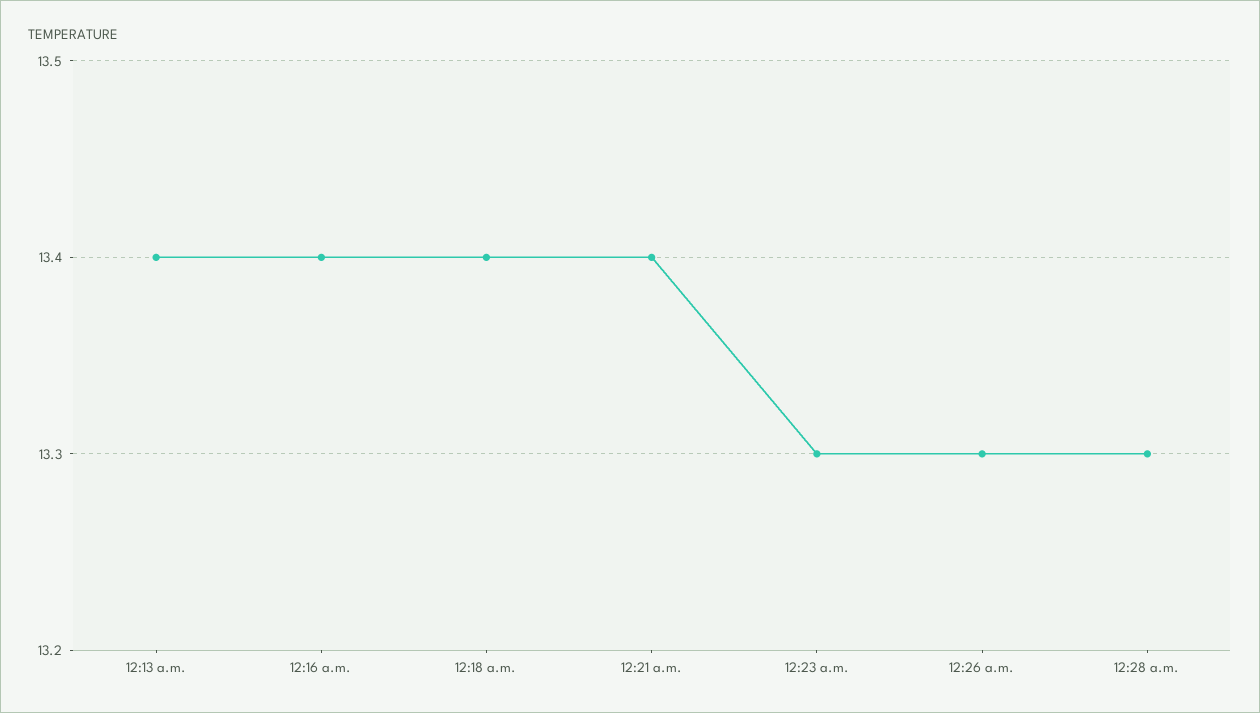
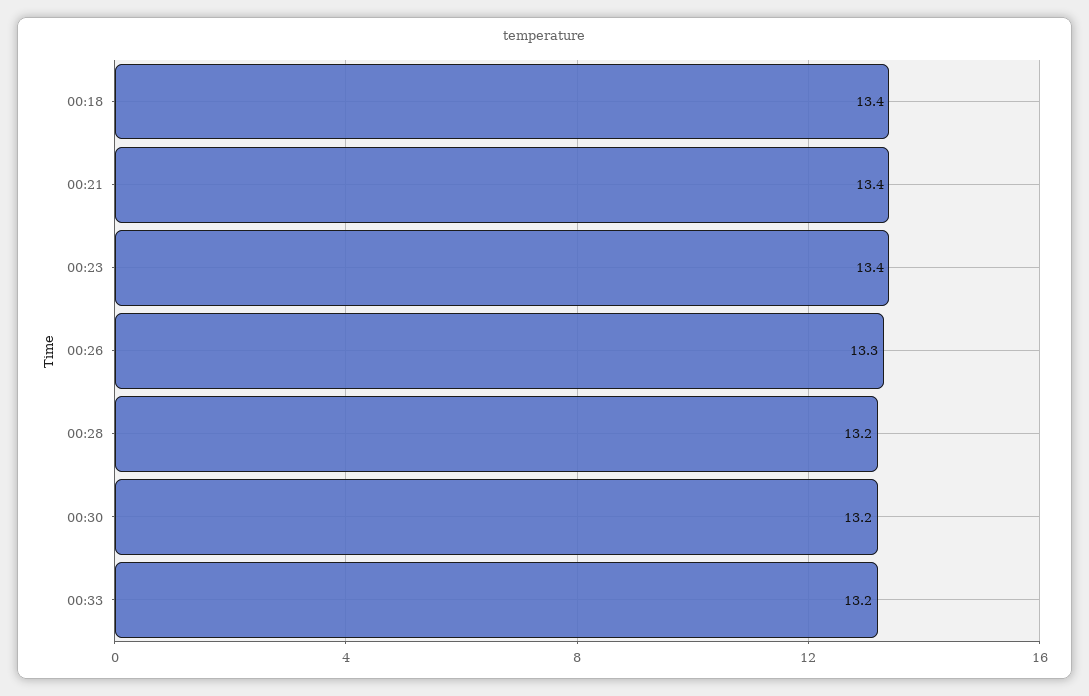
12:13 a.m.: 13.4 -> none
12:16 a.m.: 13.4 -> none
12:23 a.m.: 13.3 -> 13.4
12:28 a.m.: 13.3 -> 13.2
00:30: none -> 13.2
00:33: none -> 13.2

